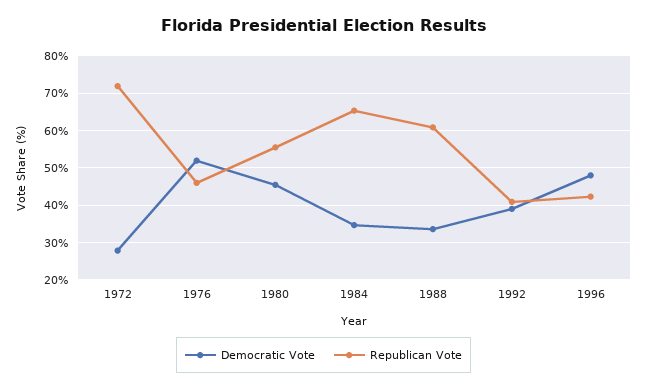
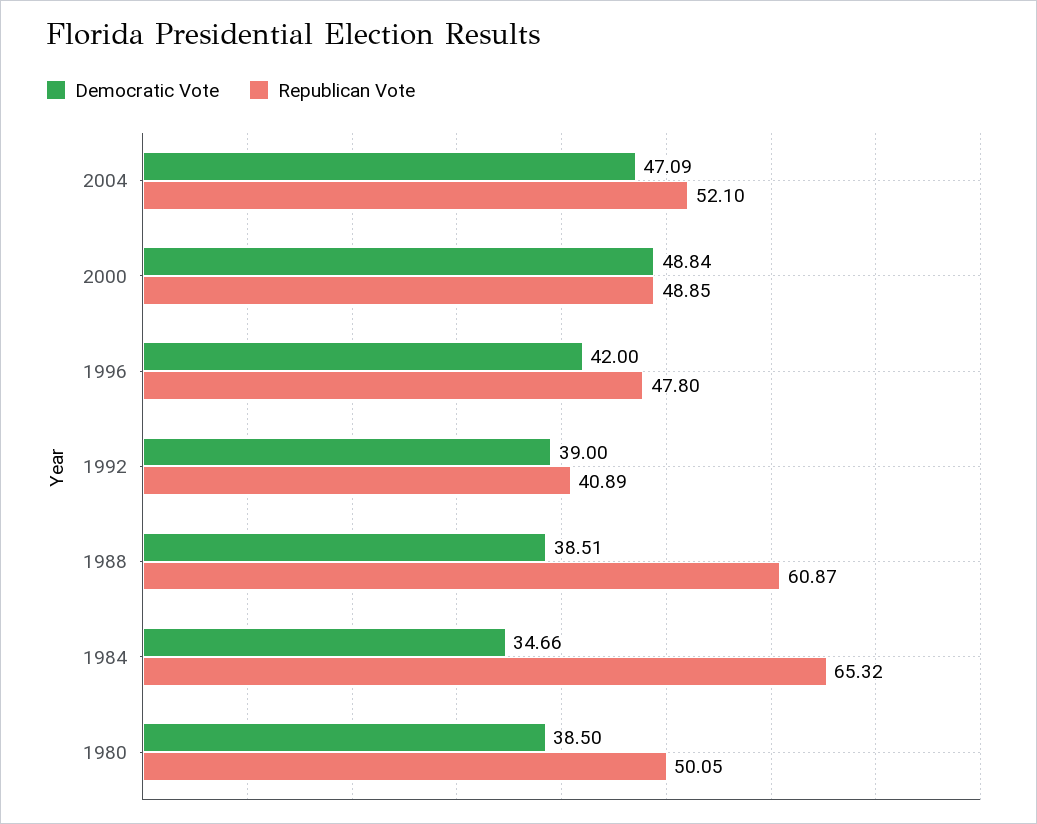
Democratic Vote, 1972: 28 -> none
Republican Vote, 1972: 72 -> none
Democratic Vote, 1976: 52 -> none
Republican Vote, 1976: 46 -> none
Democratic Vote, 1980: 46 -> 38.5
Republican Vote, 1980: 56 -> 50.05
Democratic Vote, 1988: 34 -> 38.51
Democratic Vote, 1996: 48 -> 42
Republican Vote, 1996: 42 -> 47.8
Democratic Vote, 2004: none -> 47.09
Republican Vote, 2004: none -> 52.1
Democratic Vote, 2000: none -> 48.84
Republican Vote, 2000: none -> 48.85

